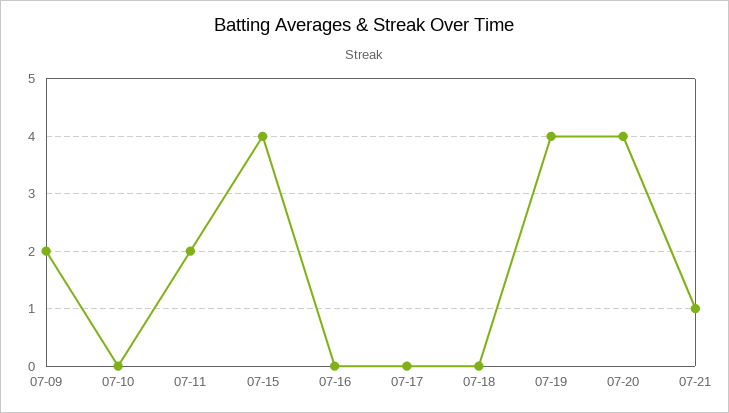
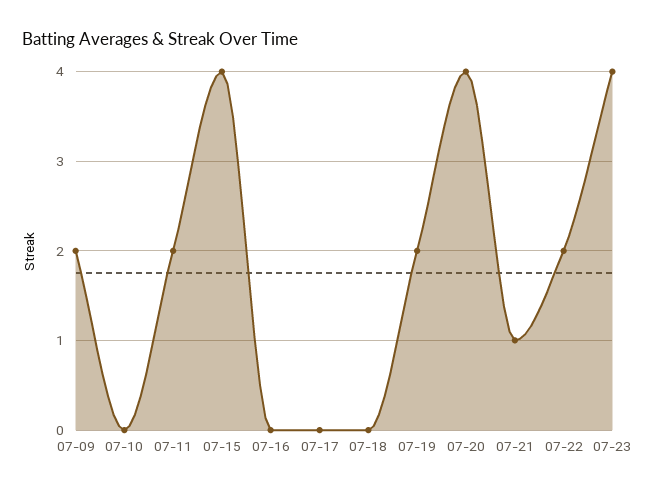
07-19: 4 -> 2
07-22: none -> 2
07-23: none -> 4

